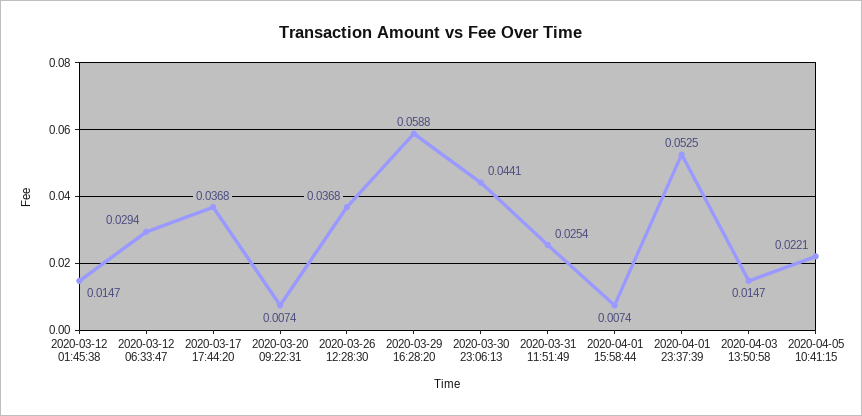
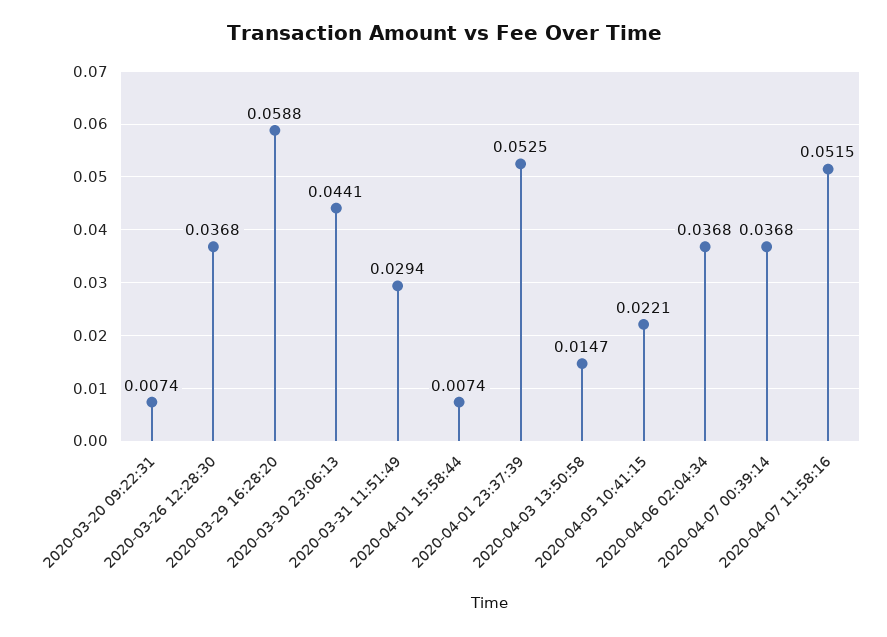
2020-03-12 01:45:38: 0.0147 -> none
2020-03-12 06:33:47: 0.0294 -> none
2020-03-17 17:44:20: 0.0368 -> none
2020-03-31 11:51:49: 0.0254 -> 0.0294
2020-04-06 02:04:34: none -> 0.0368
2020-04-07 00:39:14: none -> 0.0368
2020-04-07 11:58:16: none -> 0.0515

